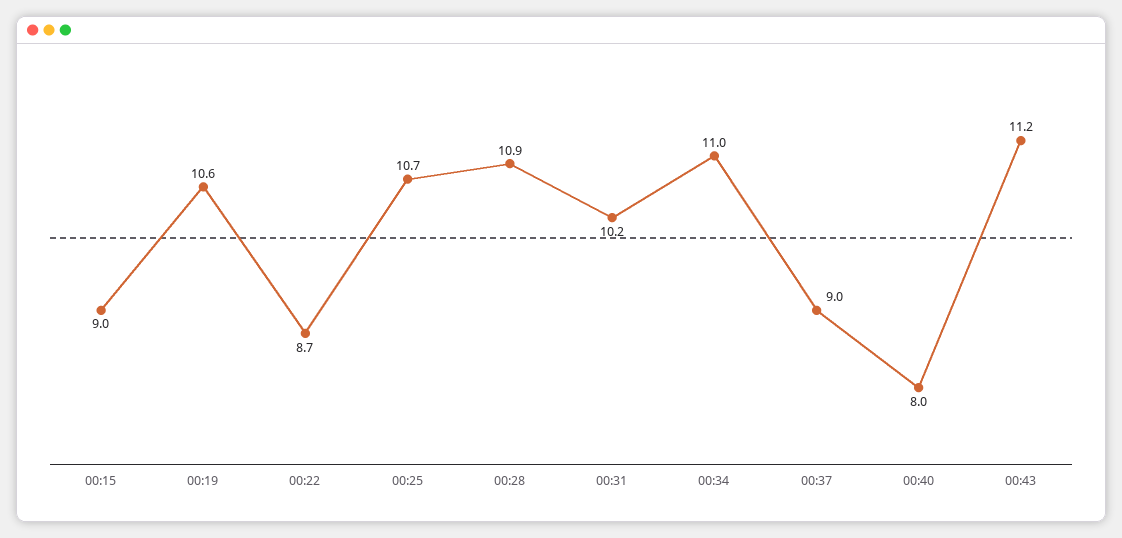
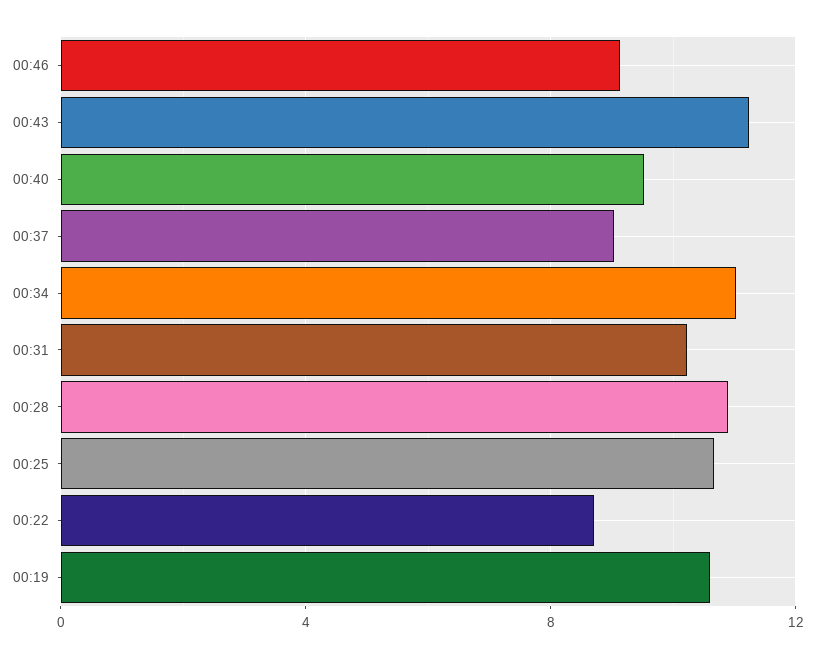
00:15: 9 -> none
00:40: 8 -> 9.5
00:46: none -> 9

